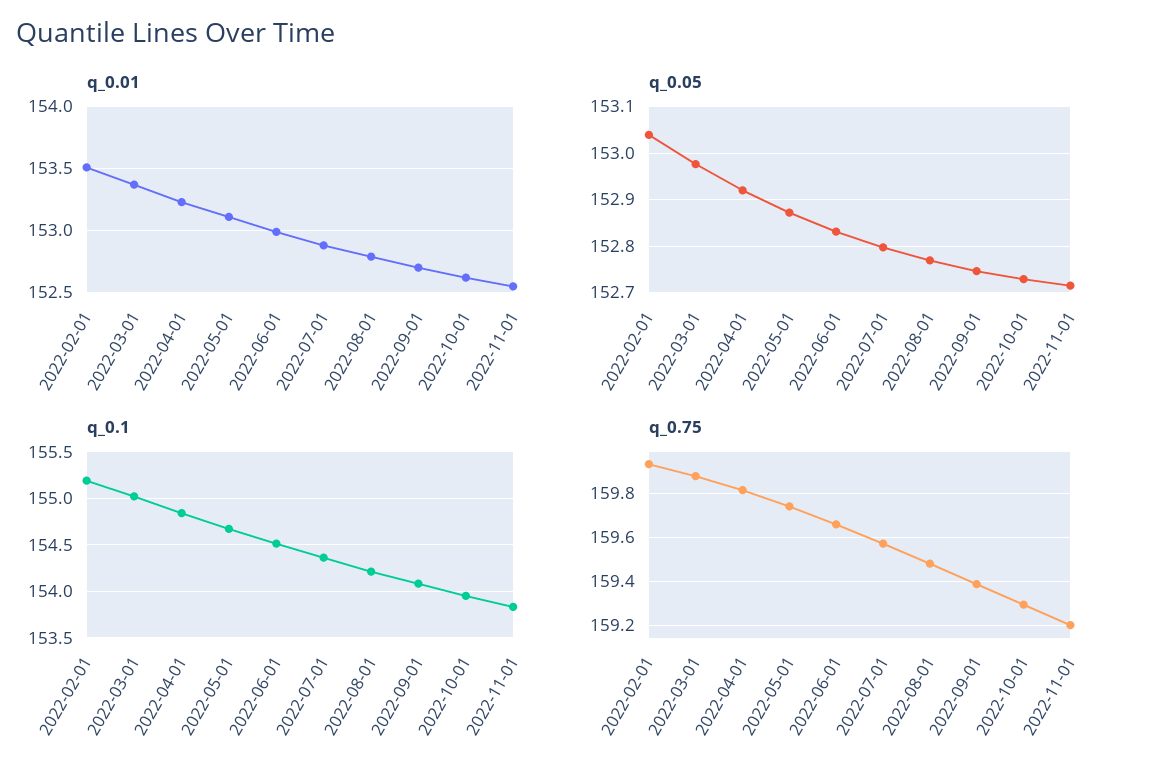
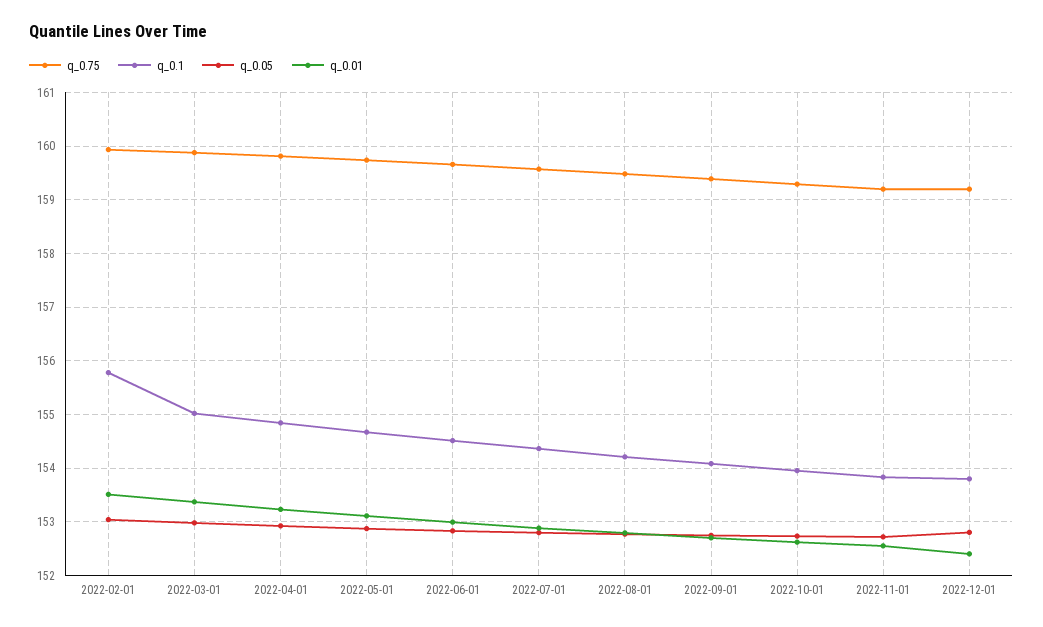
q_0.1, 2022-02-01: 155.2 -> 155.8
q_0.75, 2022-12-01: none -> 159.2
q_0.1, 2022-12-01: none -> 153.8
q_0.05, 2022-12-01: none -> 152.8
q_0.01, 2022-12-01: none -> 152.4

